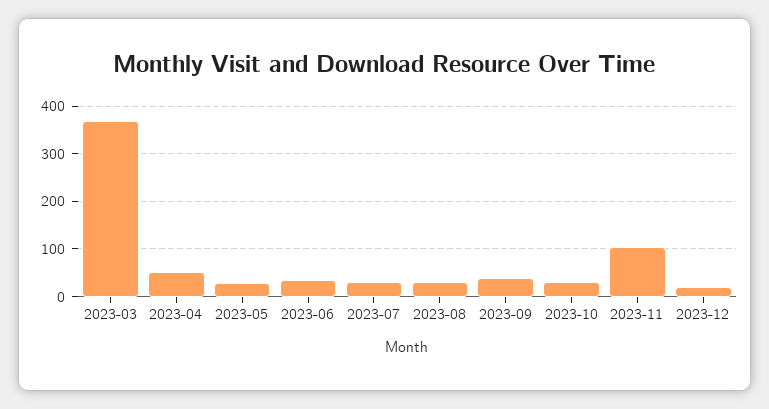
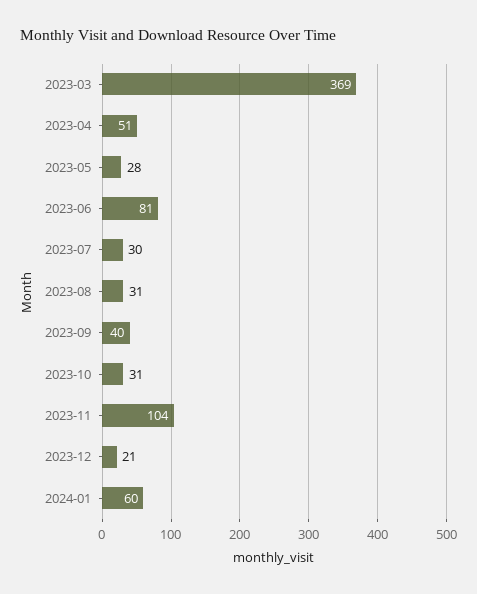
2023-06: 40 -> 81
2024-01: none -> 60

